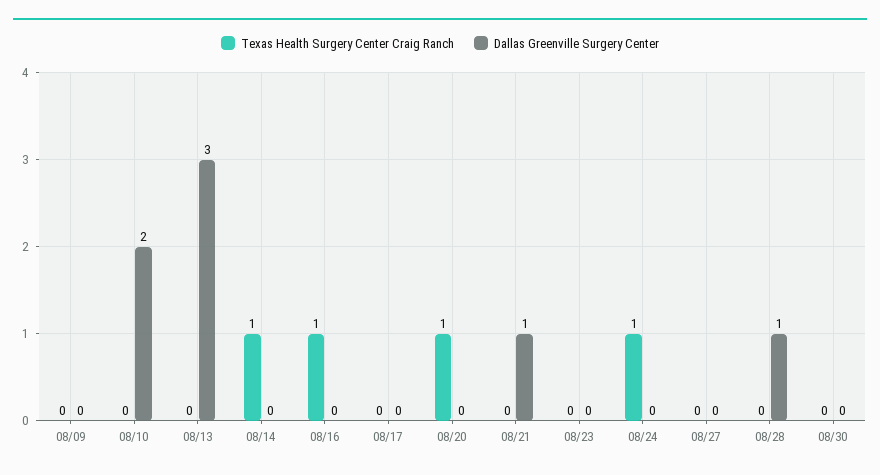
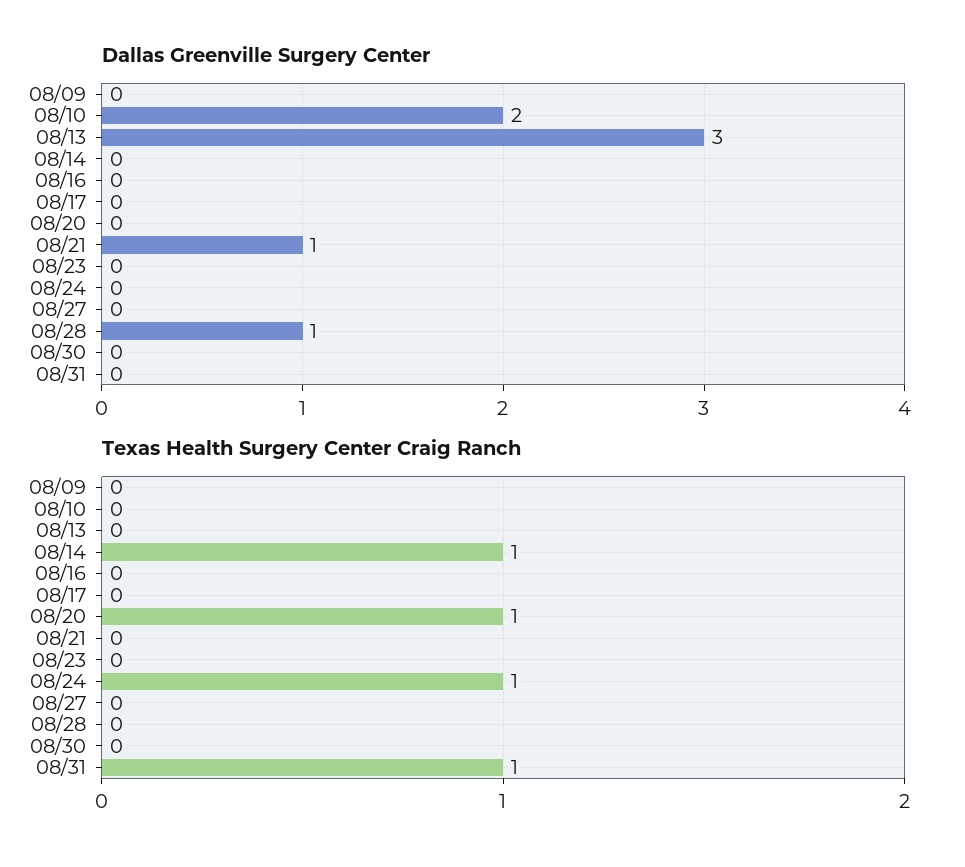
Texas Health Surgery Center Craig Ranch, 08/16: 1 -> 0
Dallas Greenville Surgery Center, 08/31: none -> 0
Texas Health Surgery Center Craig Ranch, 08/31: none -> 1

